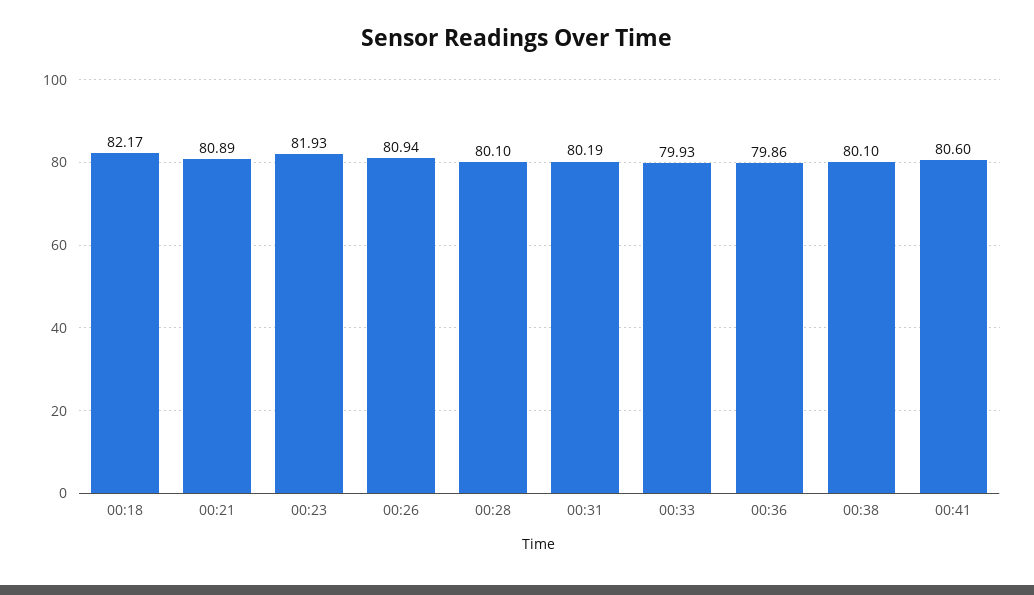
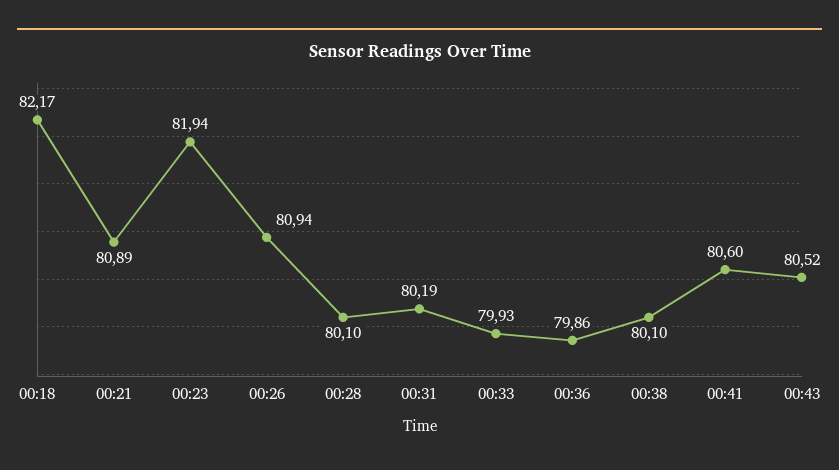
00:23: 81.93 -> 81.94
00:43: none -> 80.52

